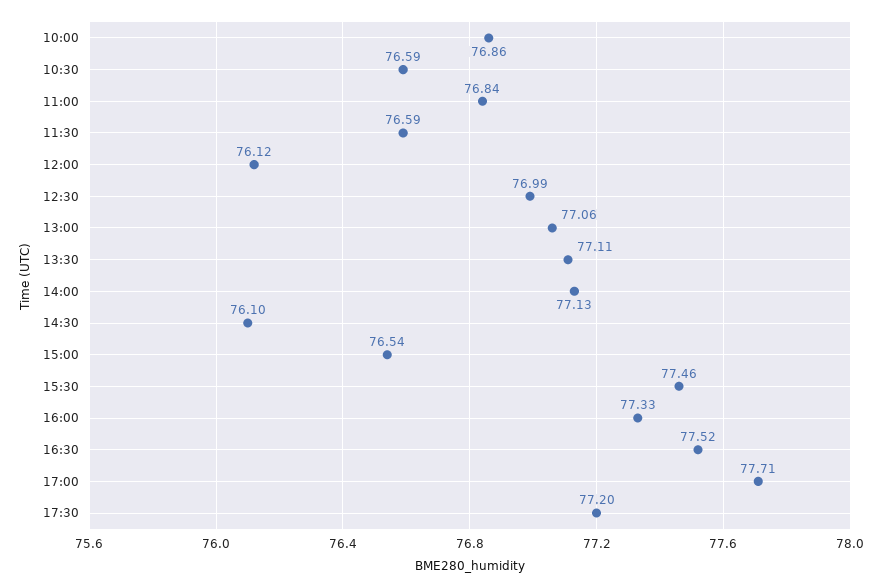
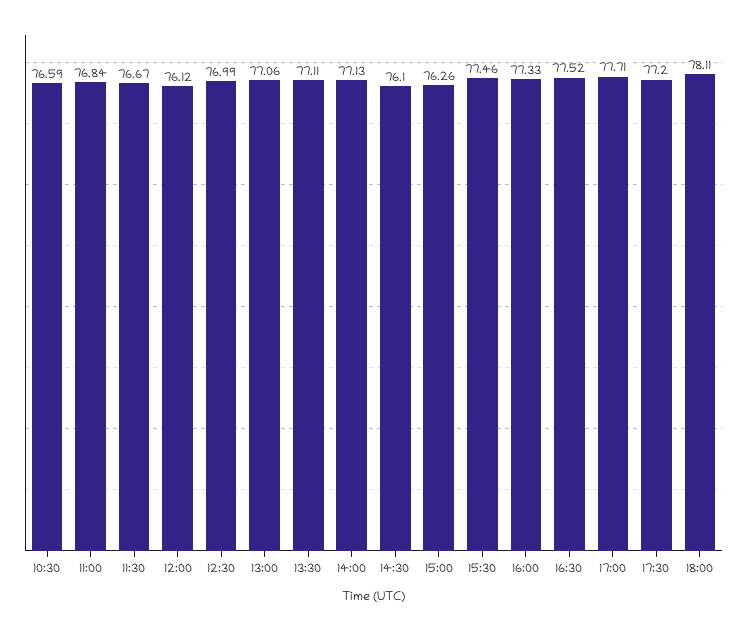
10:00: 76.86 -> none
11:30: 76.59 -> 76.67
15:00: 76.54 -> 76.26
18:00: none -> 78.11

